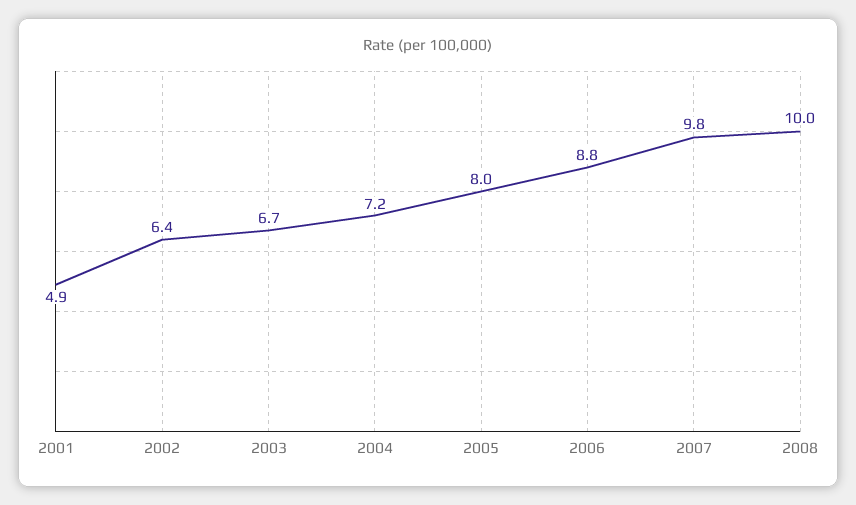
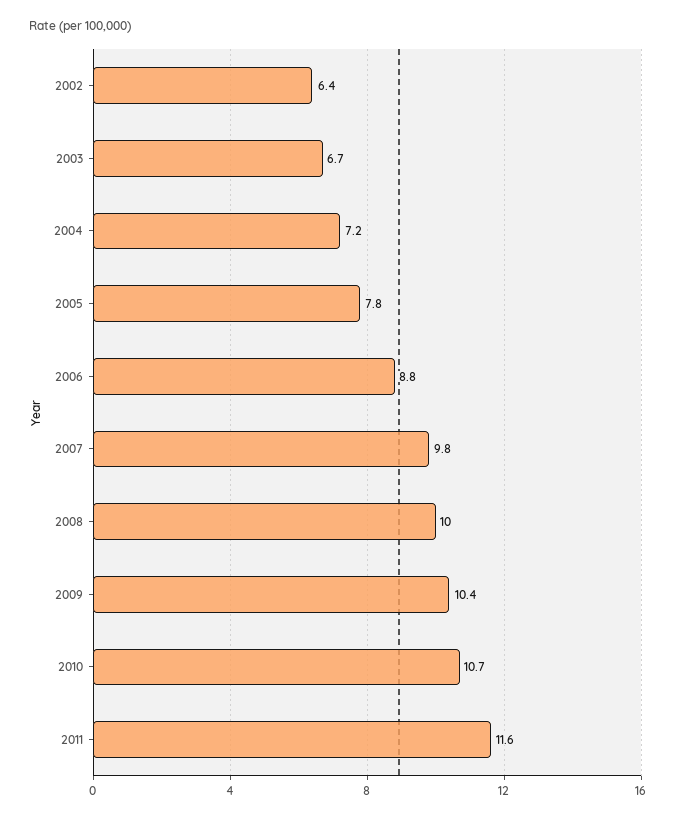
2001: 4.9 -> none
2005: 8 -> 7.8
2009: none -> 10.4
2010: none -> 10.7
2011: none -> 11.6

